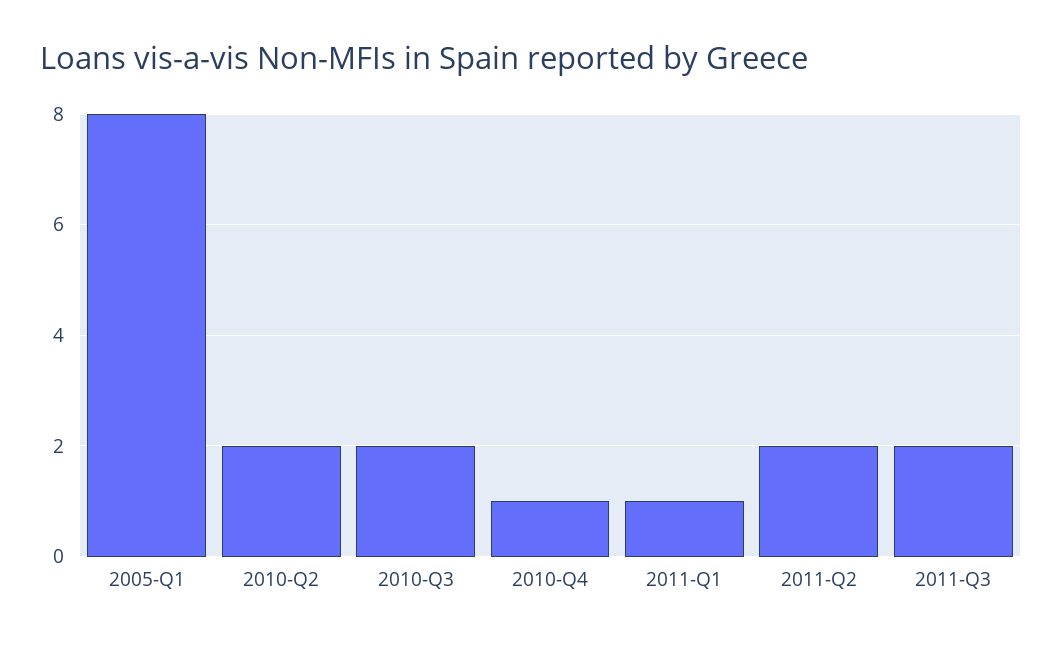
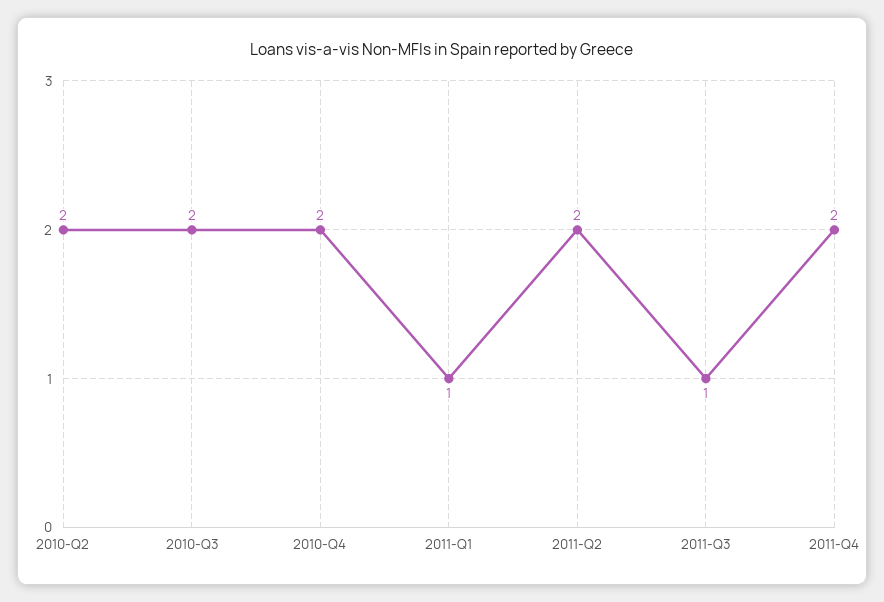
2005-Q1: 8 -> none
2010-Q4: 1 -> 2
2011-Q3: 2 -> 1
2011-Q4: none -> 2

